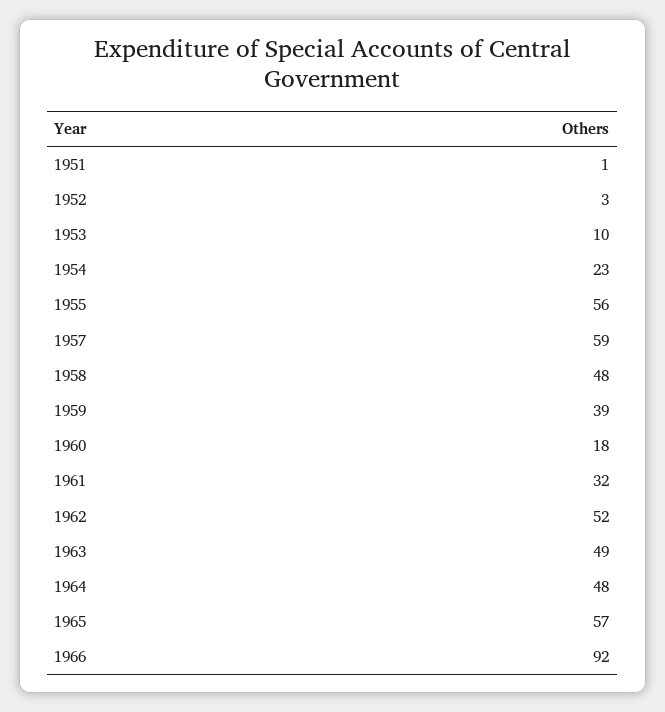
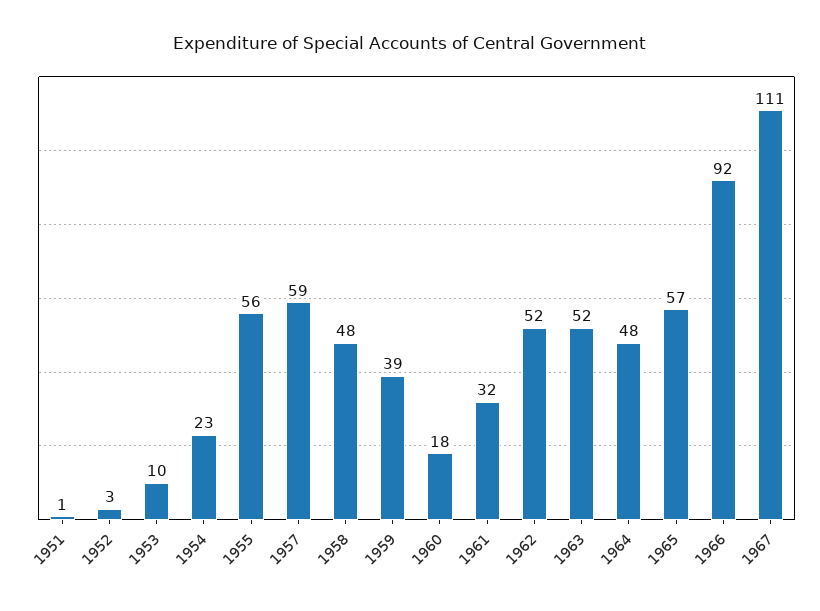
1963: 49 -> 52
1967: none -> 111

